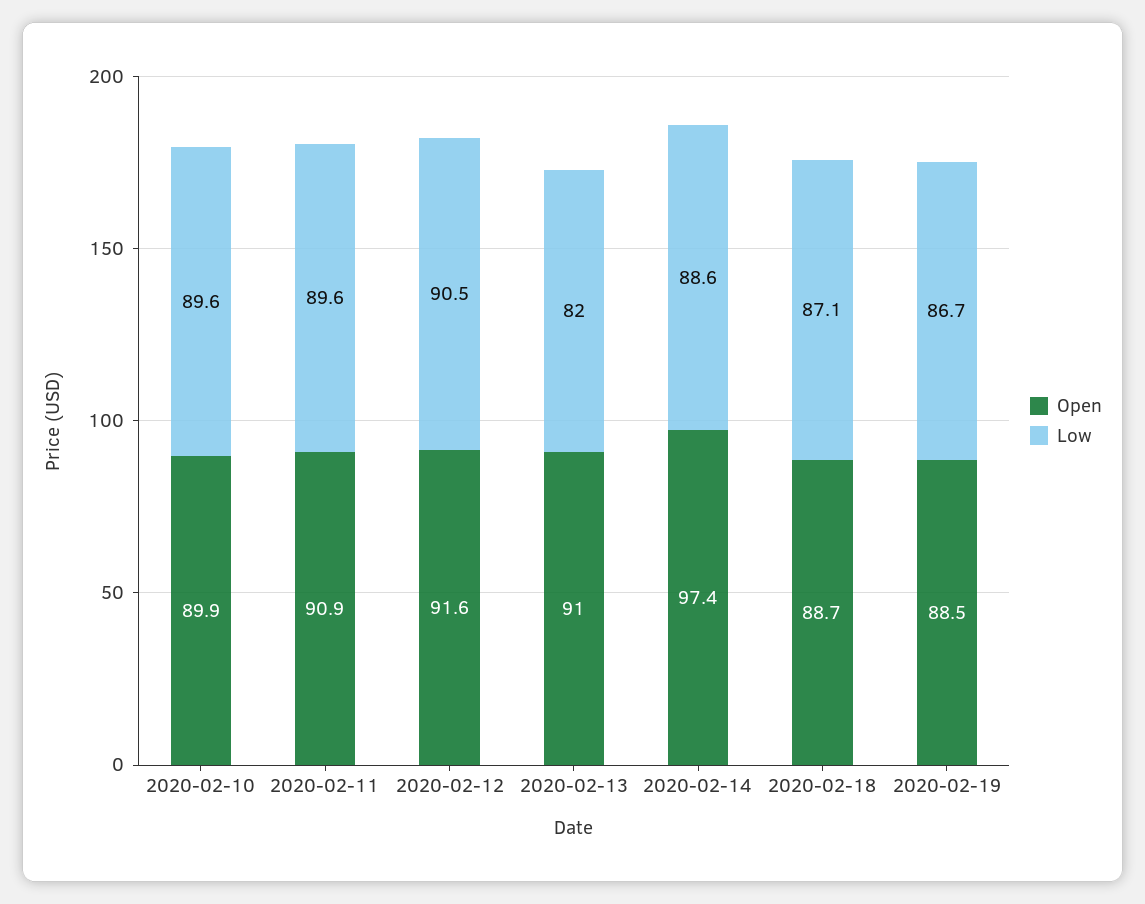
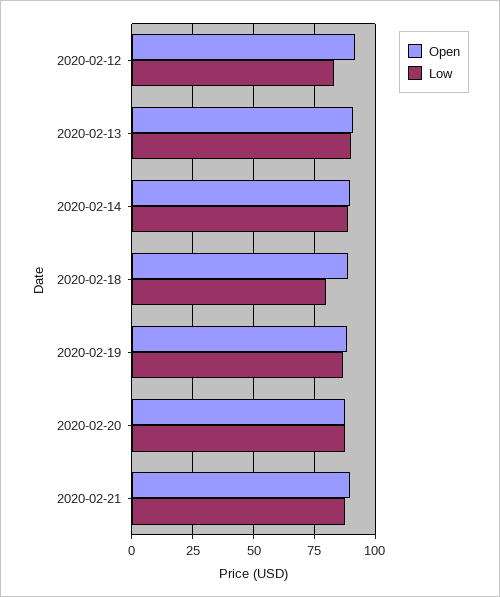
Open, 2020-02-10: 89.9 -> none
Low, 2020-02-10: 89.6 -> none
Open, 2020-02-11: 90.9 -> none
Low, 2020-02-11: 89.6 -> none
Low, 2020-02-12: 90.5 -> 82.5
Low, 2020-02-13: 82 -> 90
Open, 2020-02-14: 97.4 -> 90
Low, 2020-02-18: 87.1 -> 80
Open, 2020-02-20: none -> 87.5
Low, 2020-02-20: none -> 87.5
Open, 2020-02-21: none -> 90
Low, 2020-02-21: none -> 87.5

